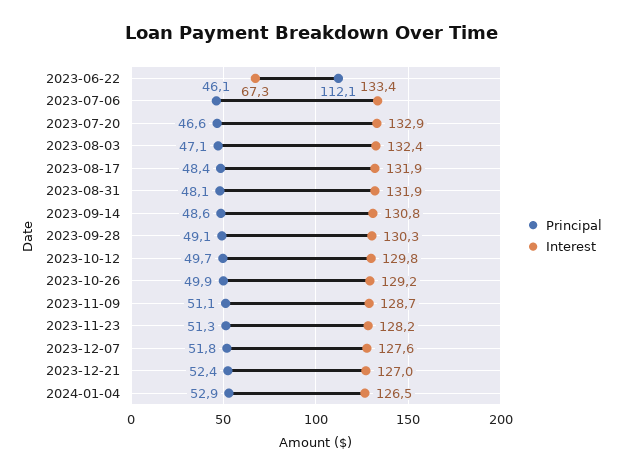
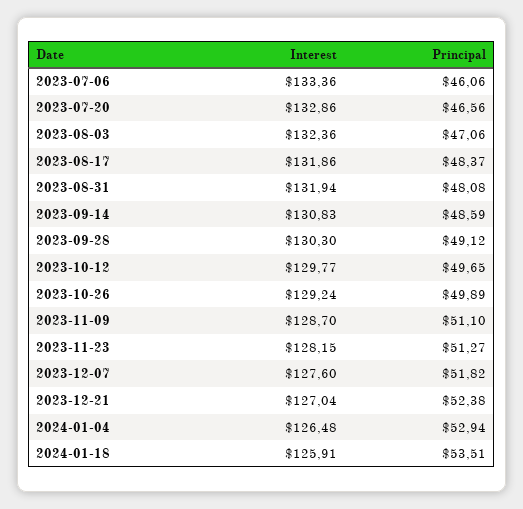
Principal, 2023-06-22: 112.1 -> none
Interest, 2023-06-22: 67.3 -> none
Interest, 2024-01-18: none -> 125.91
Principal, 2024-01-18: none -> 53.51

